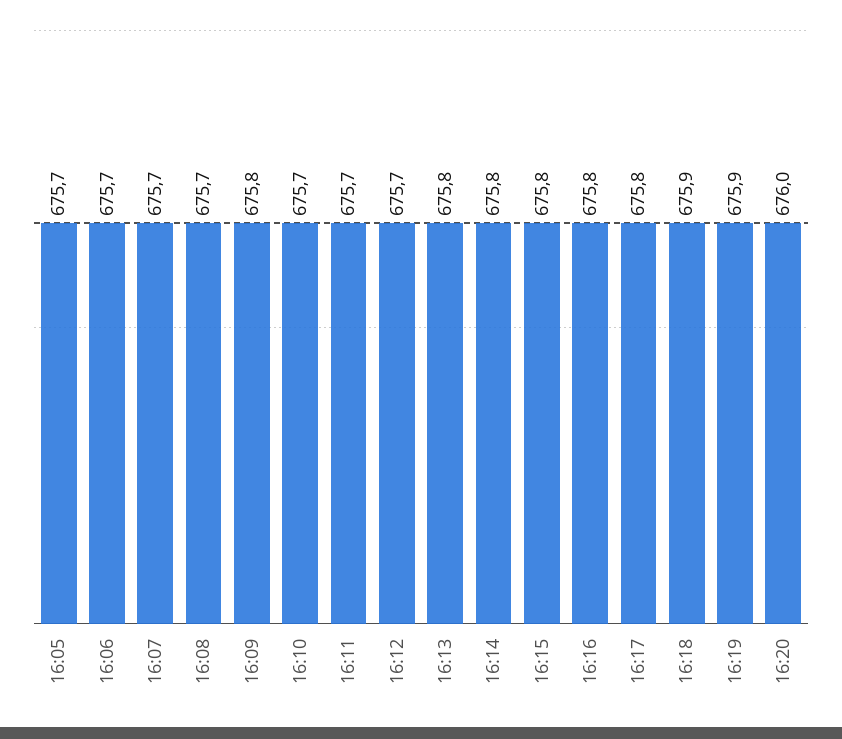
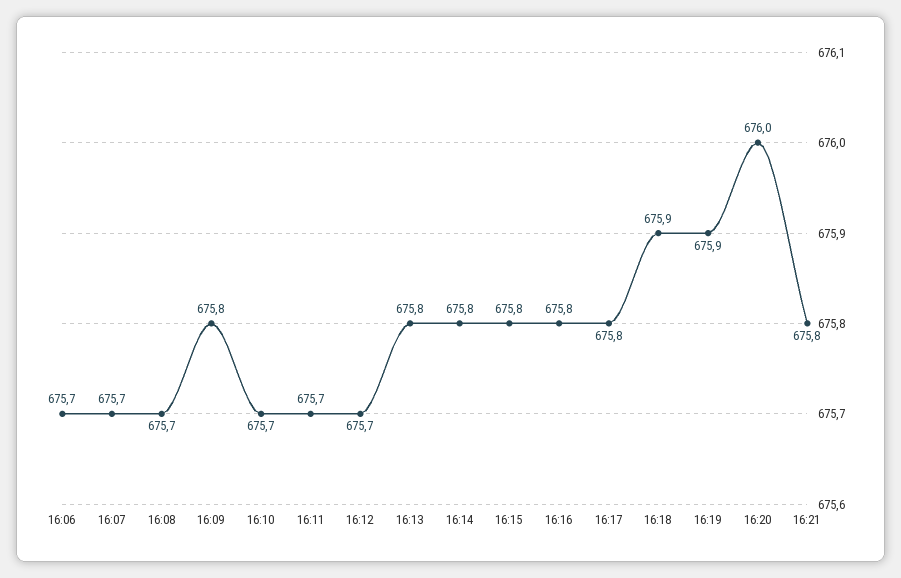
16:05: 675.7 -> none
16:21: none -> 675.8

